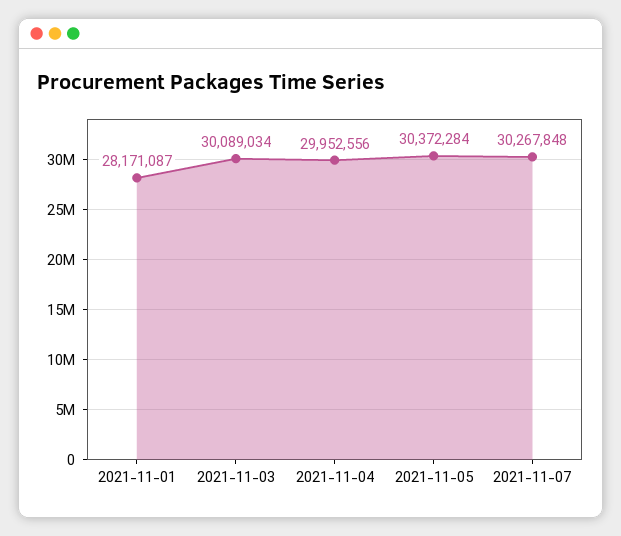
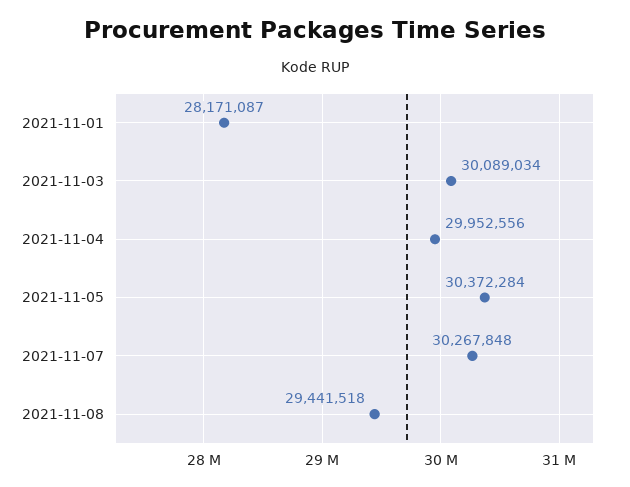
2021-11-08: none -> 29441518

